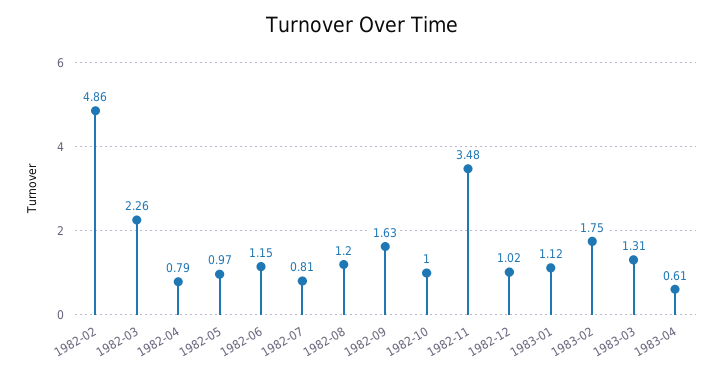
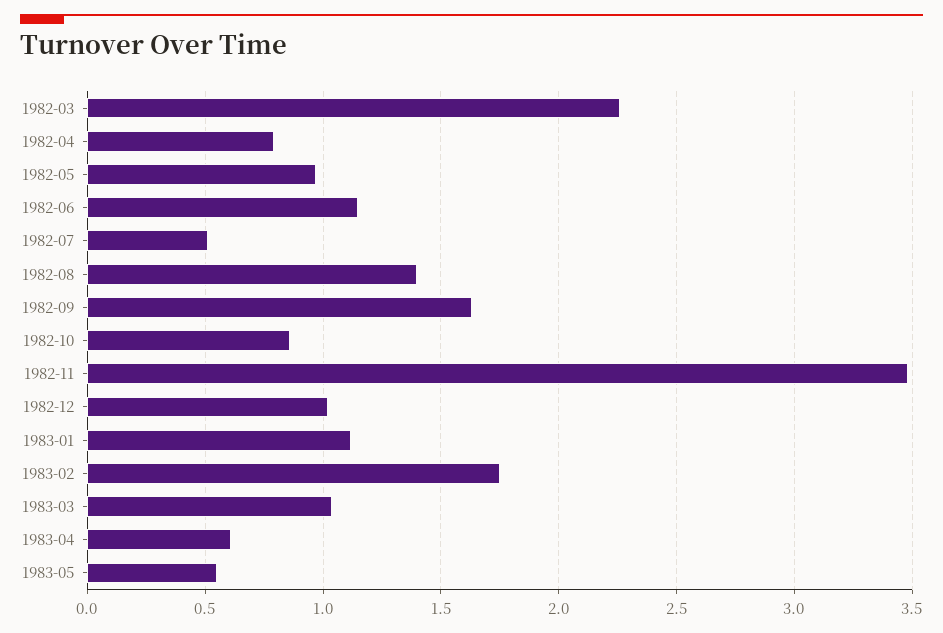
1982-02: 4.86 -> none
1982-07: 0.81 -> 0.5
1982-08: 1.2 -> 1.4
1982-10: 1 -> 0.85
1983-03: 1.31 -> 1.05
1983-05: none -> 0.55

